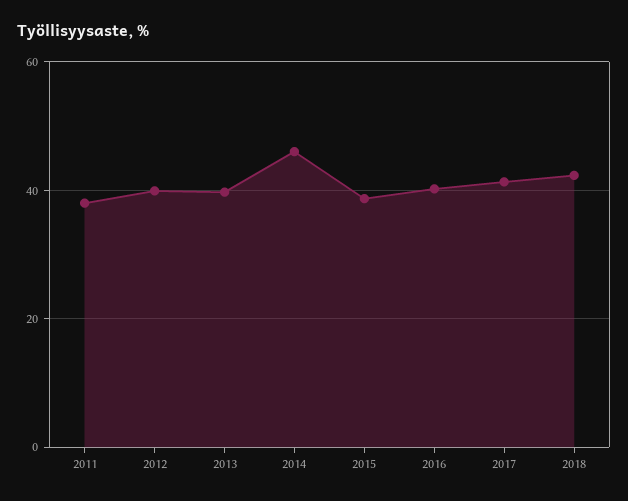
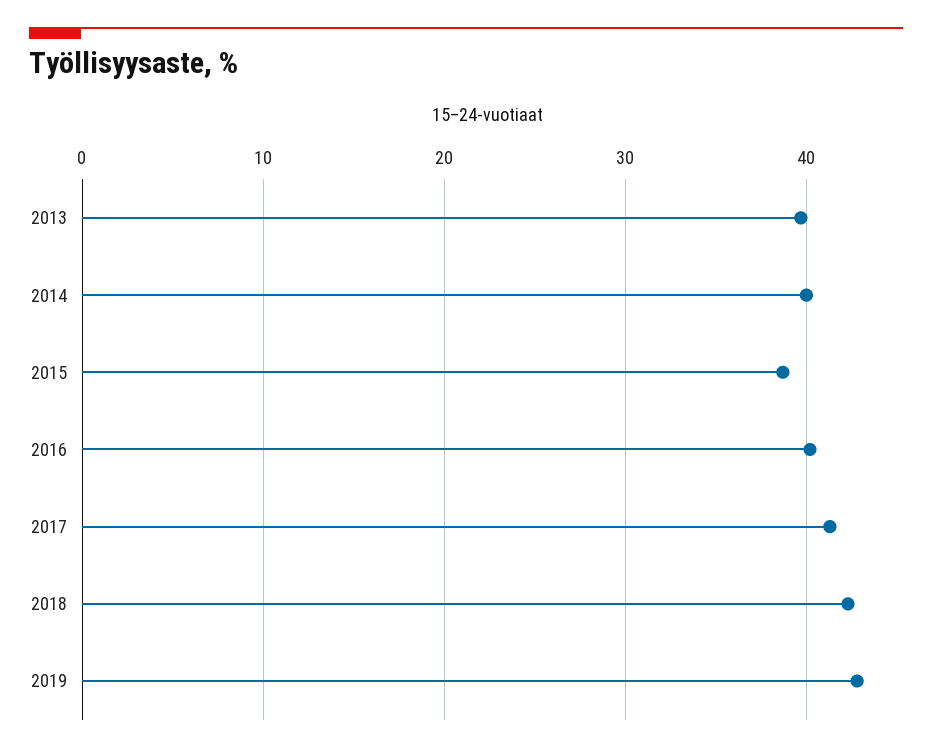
2011: 38 -> none
2012: 40 -> none
2014: 46 -> 40
2019: none -> 43

